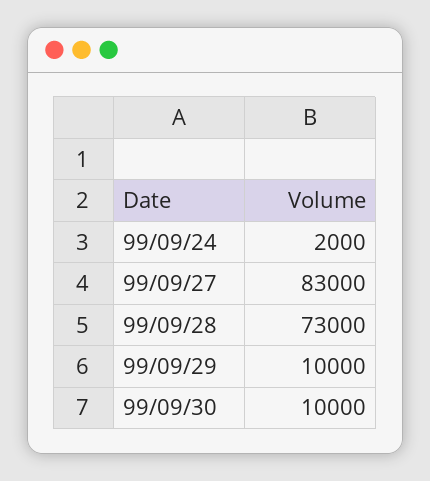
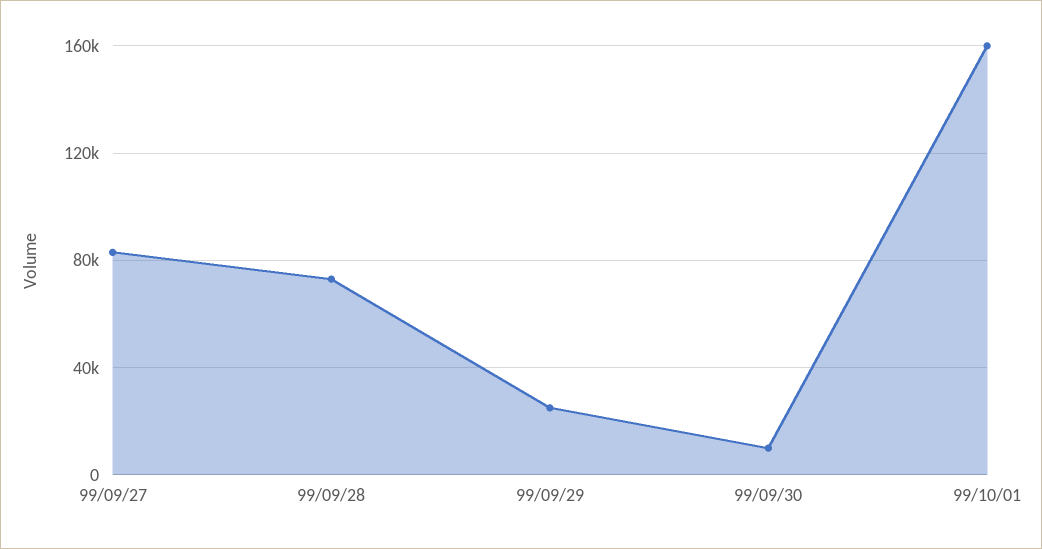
99/09/24: 2000 -> none
99/09/29: 10000 -> 25000
99/10/01: none -> 160000

